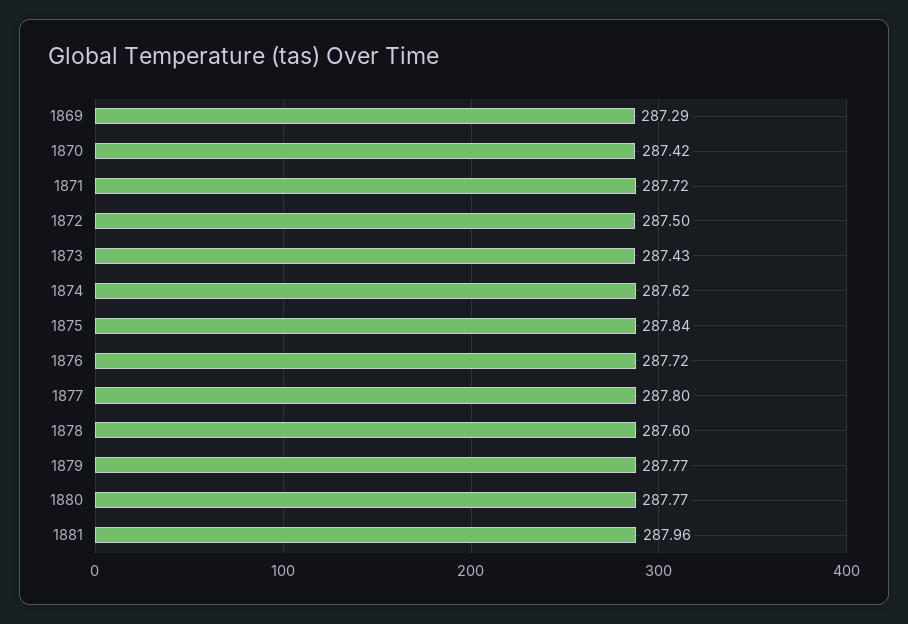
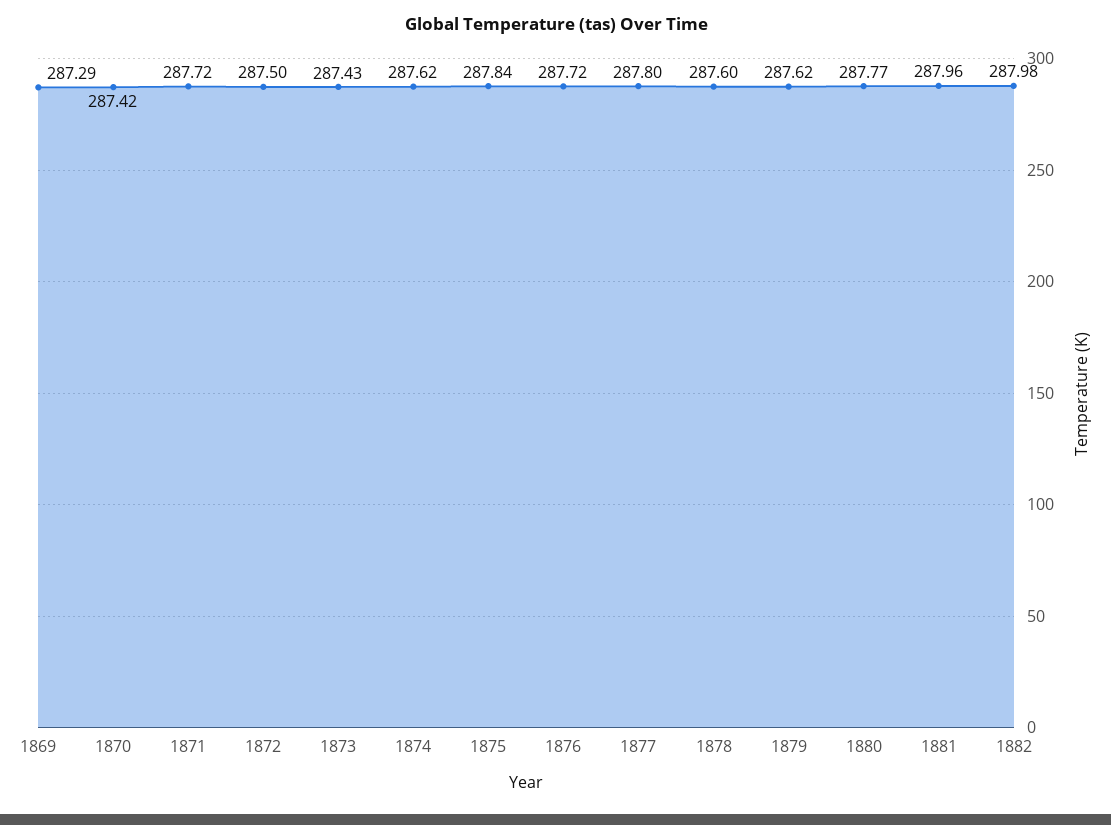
1879: 287.77 -> 287.62
1882: none -> 287.98

